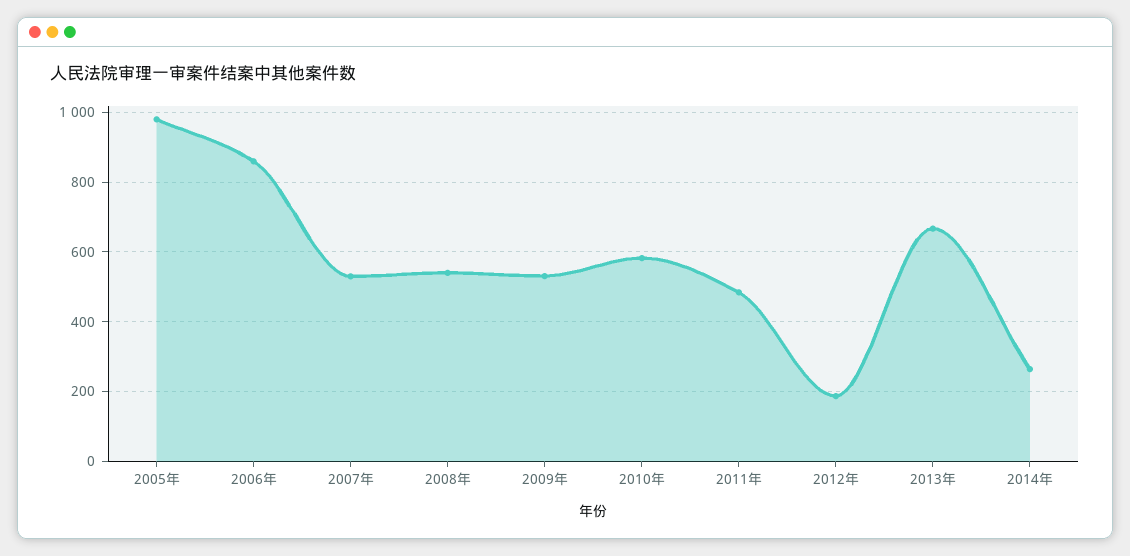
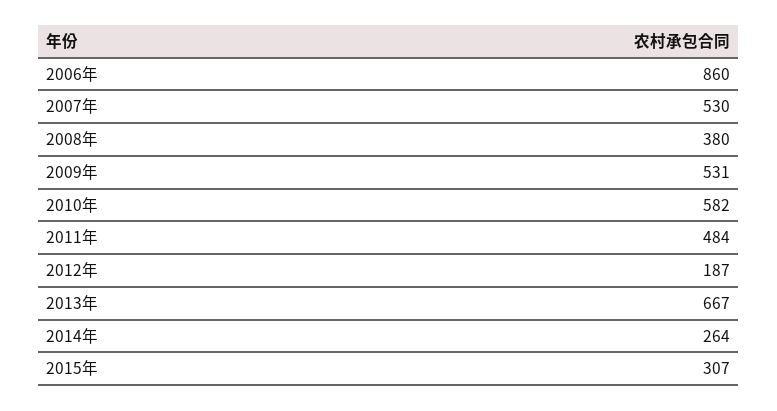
2005年: 980 -> none
2008年: 540 -> 380
2015年: none -> 307

